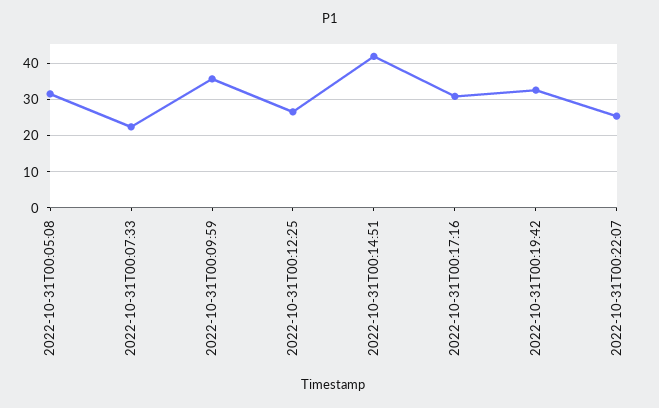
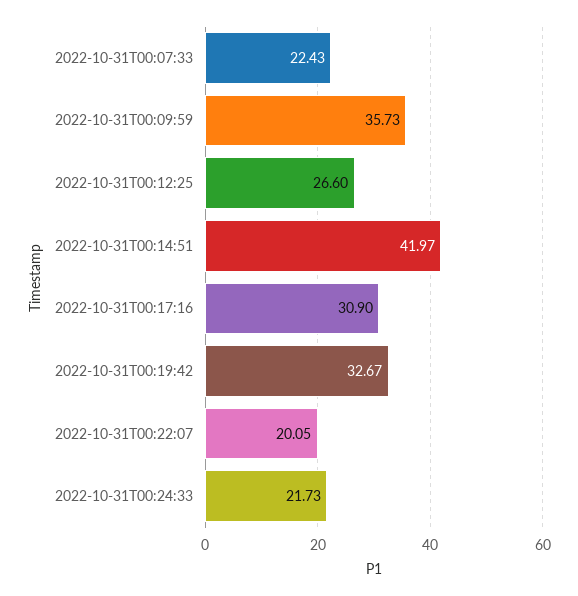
2022-10-31T00:05:08: 32 -> none
2022-10-31T00:22:07: 26 -> 20.05
2022-10-31T00:24:33: none -> 21.73

